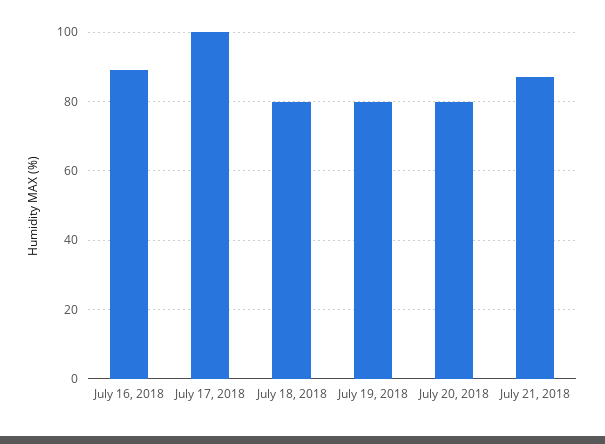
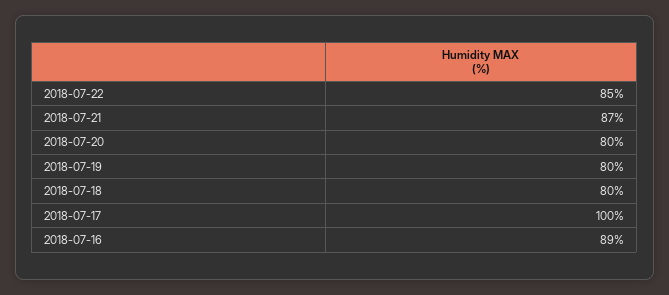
2018-07-22: none -> 85

